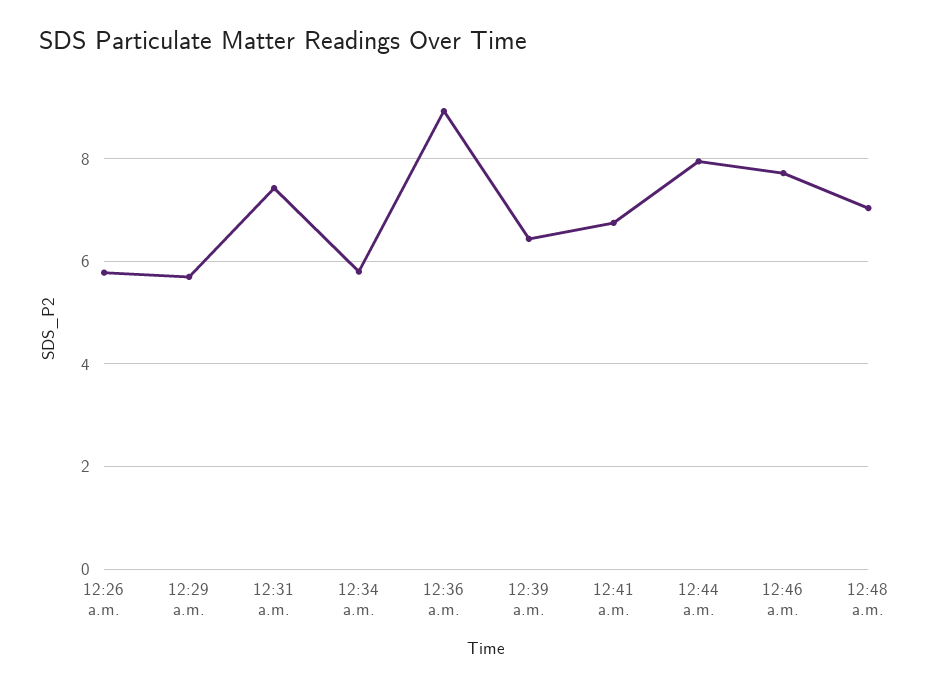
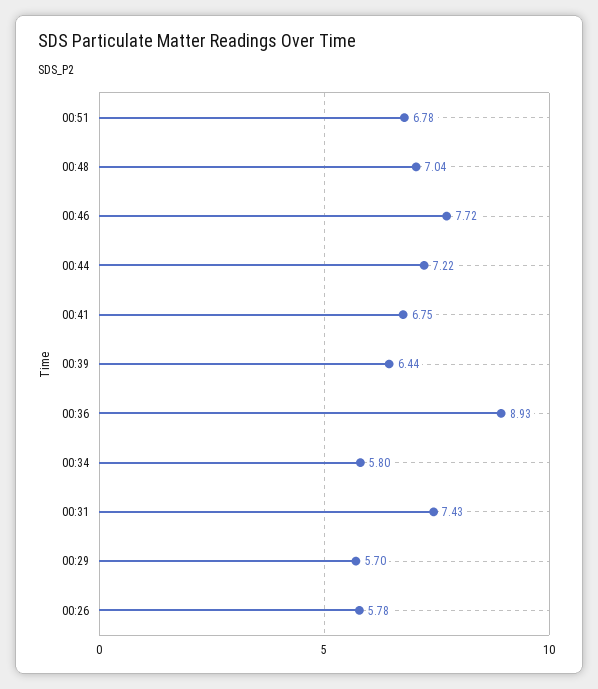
12:44 a.m.: 8 -> 7.22
00:51: none -> 6.78

